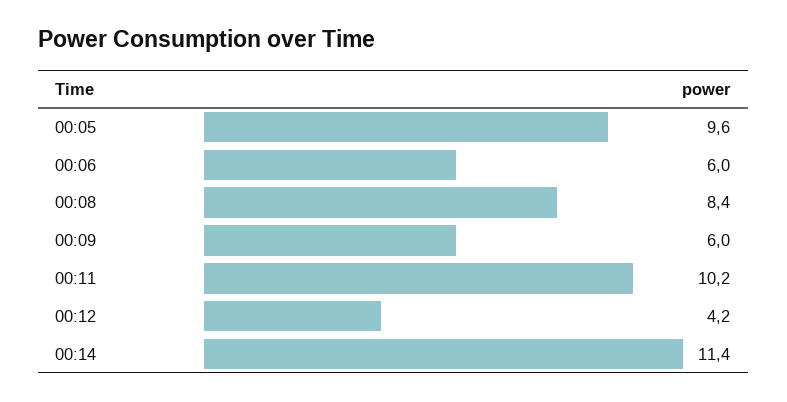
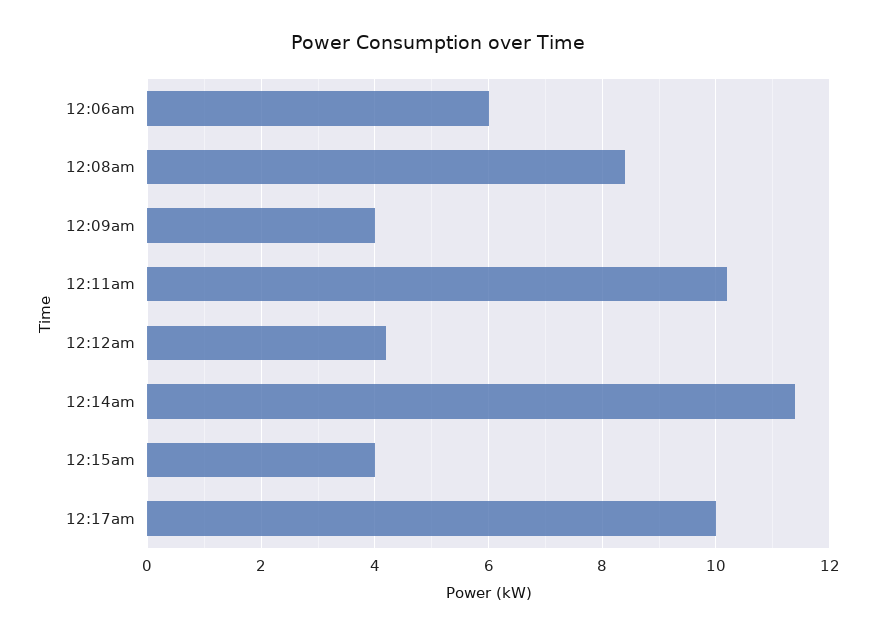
00:05: 9.6 -> none
00:09: 6 -> 4
12:15am: none -> 4
12:17am: none -> 10

